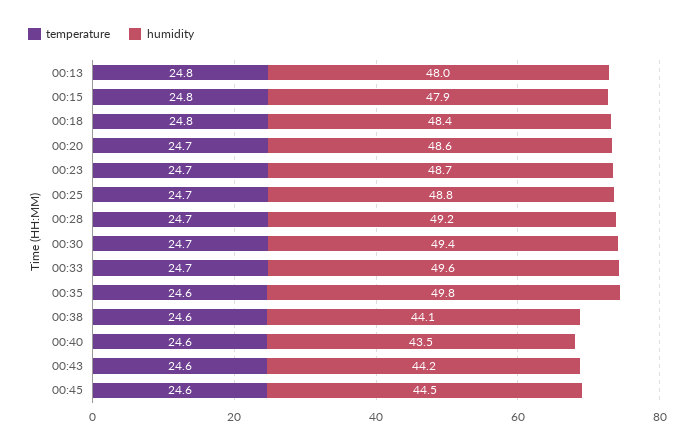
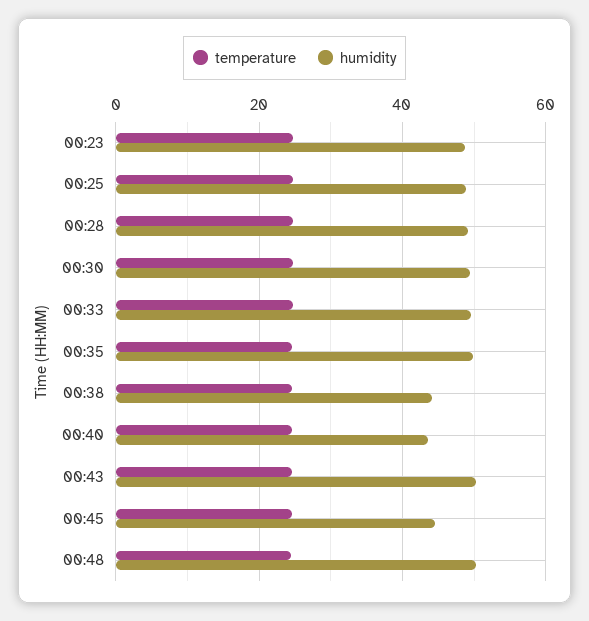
temperature, 00:13: 24.8 -> none
humidity, 00:13: 48 -> none
temperature, 00:15: 24.8 -> none
humidity, 00:15: 47.9 -> none
temperature, 00:18: 24.8 -> none
humidity, 00:18: 48.4 -> none
temperature, 00:20: 24.7 -> none
humidity, 00:20: 48.6 -> none
humidity, 00:43: 44.2 -> 50
temperature, 00:48: none -> 24
humidity, 00:48: none -> 50

